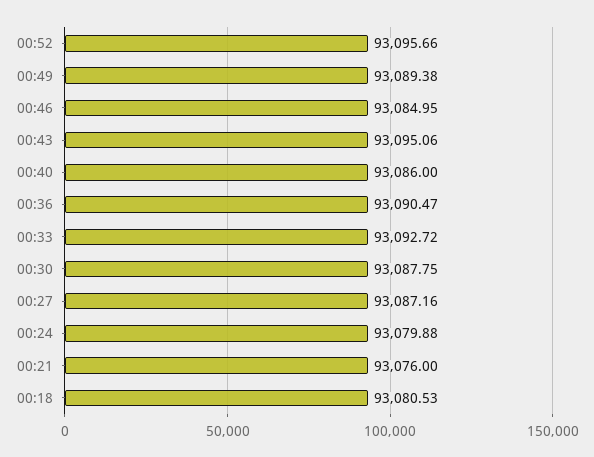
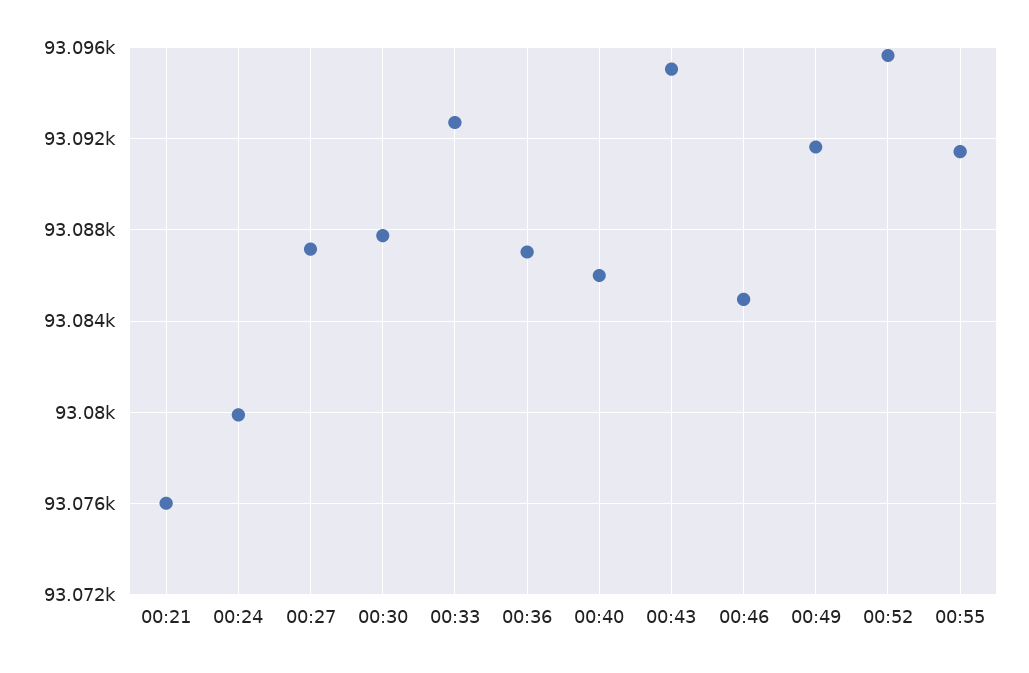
00:49: 93089.38 -> 93091.5
00:36: 93090.47 -> 93087
00:18: 93080.53 -> none
00:55: none -> 93091.5

